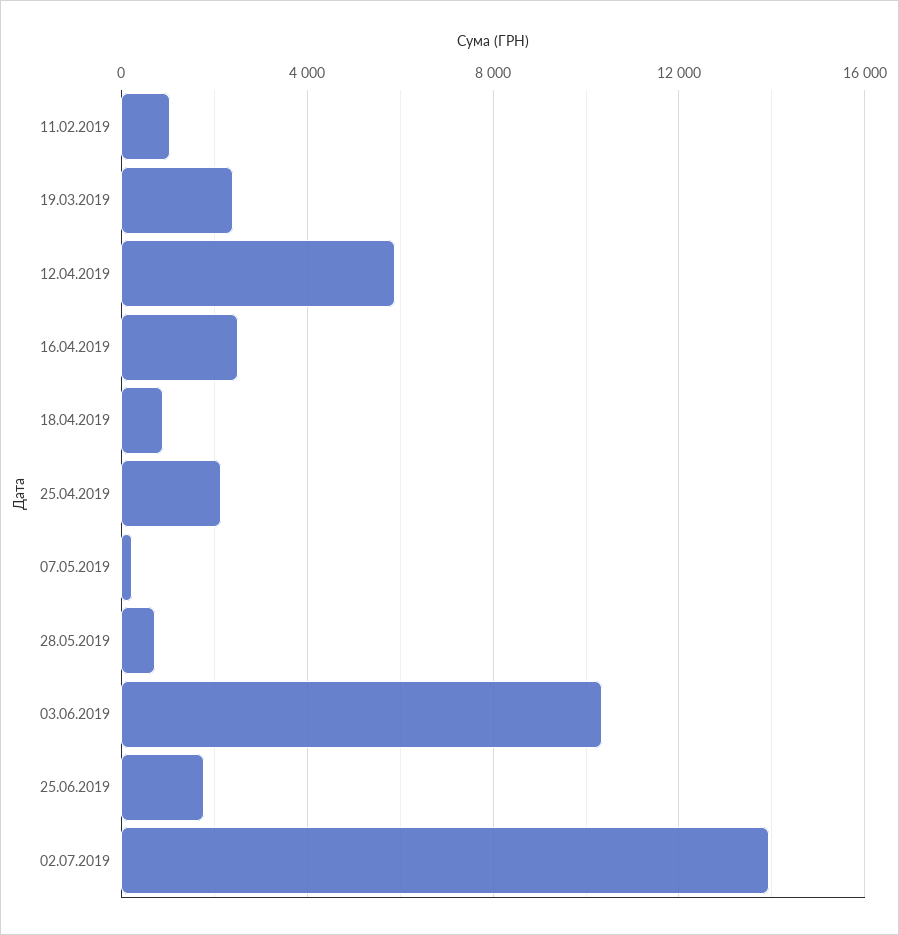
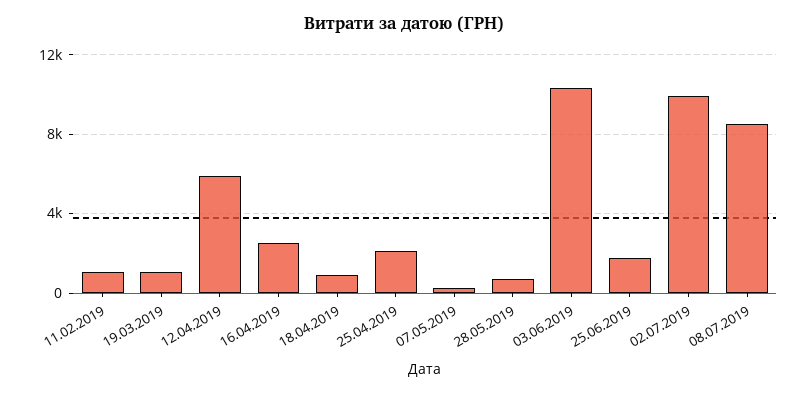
19.03.2019: 2500 -> 1000
02.07.2019: 14000 -> 10000
08.07.2019: none -> 8500

